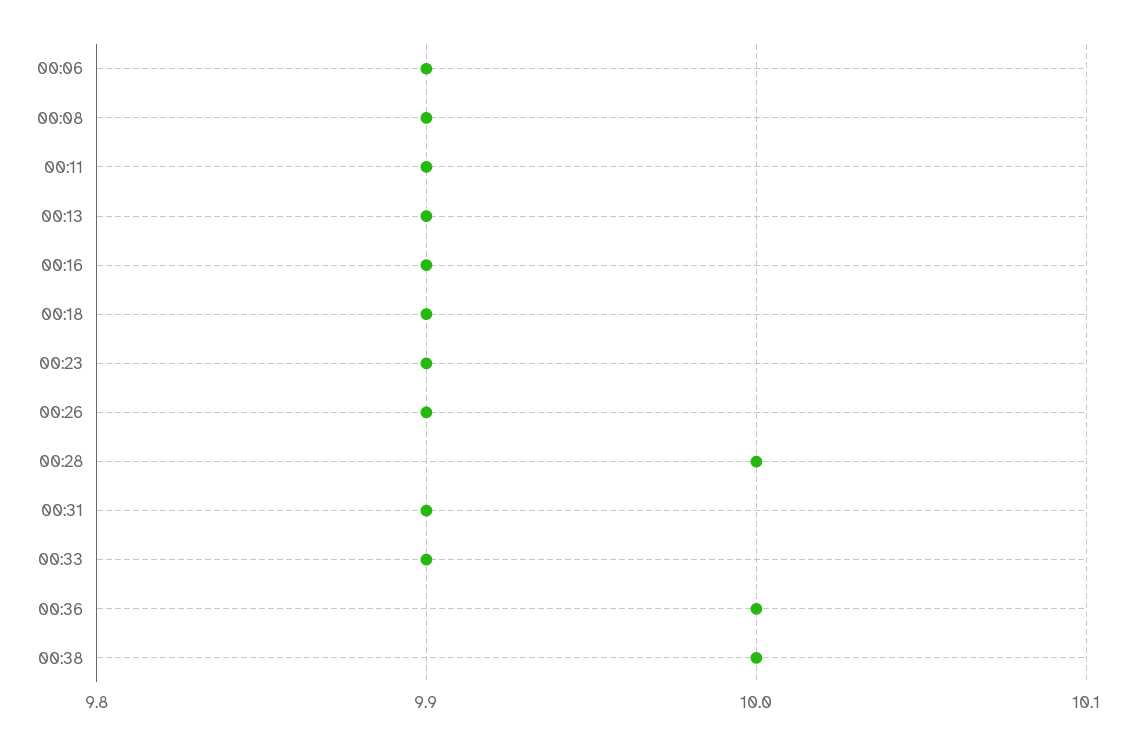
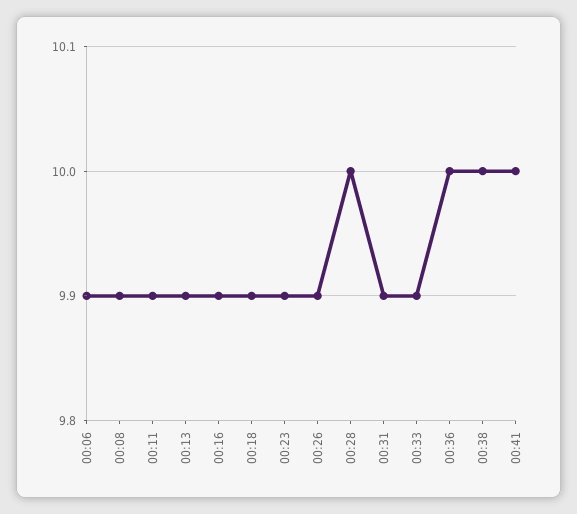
00:41: none -> 10

